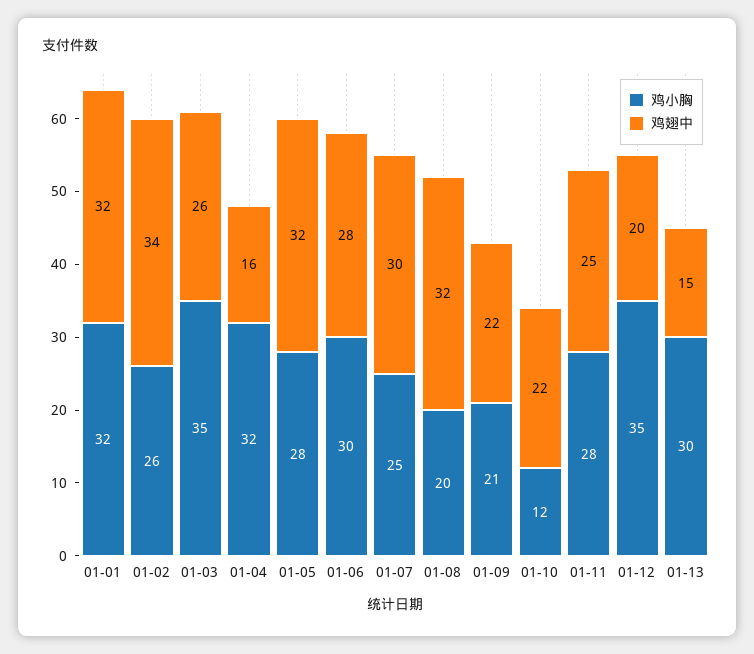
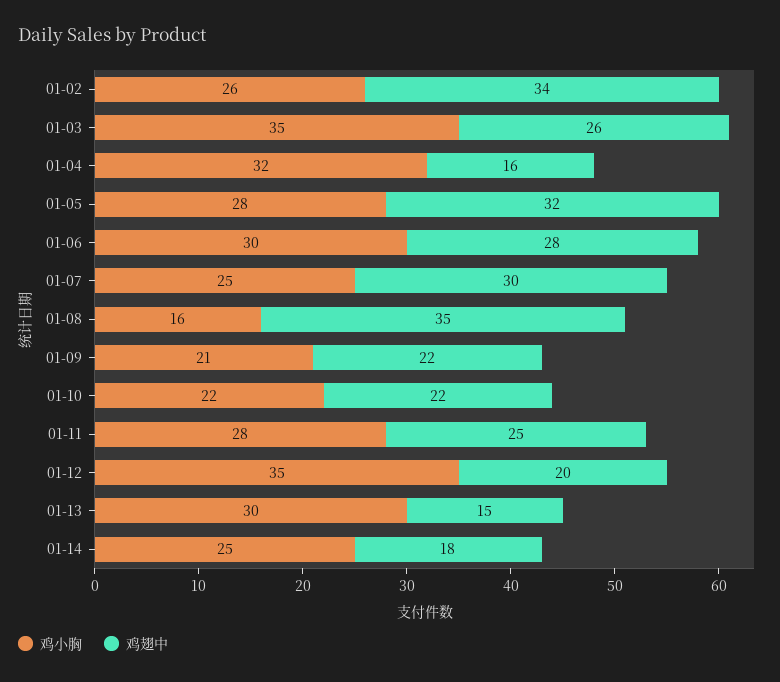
鸡小胸, 01-01: 32 -> none
鸡翅中, 01-01: 32 -> none
鸡小胸, 01-08: 20 -> 16
鸡翅中, 01-08: 32 -> 35
鸡小胸, 01-10: 12 -> 22
鸡小胸, 01-14: none -> 25
鸡翅中, 01-14: none -> 18

